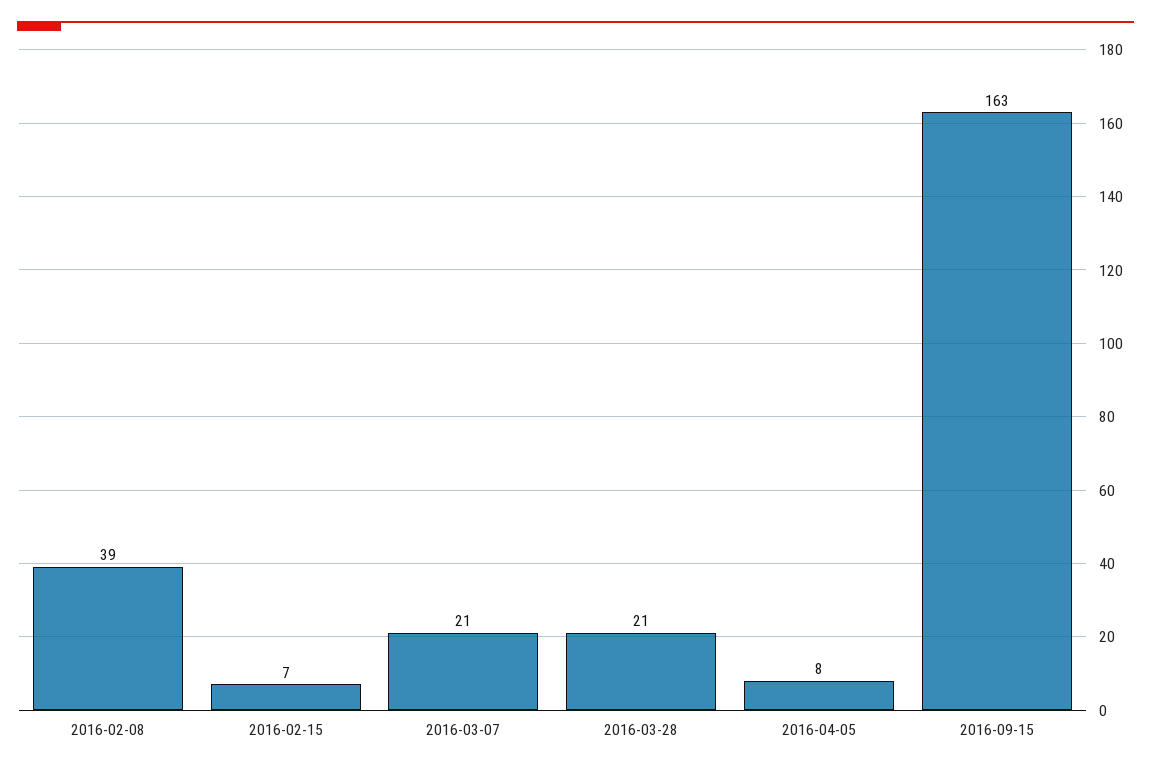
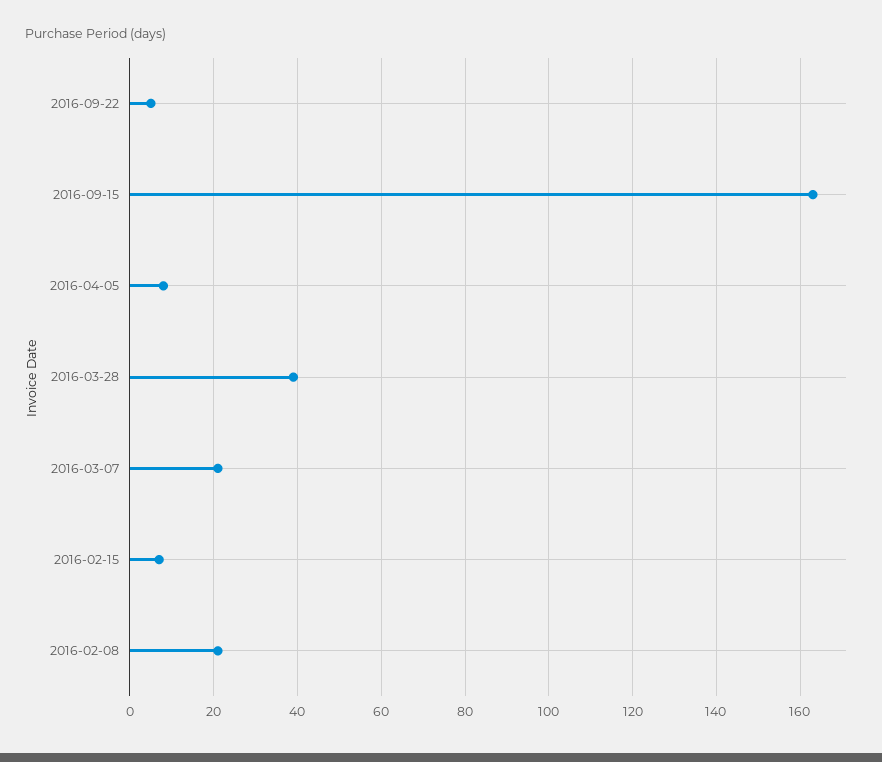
2016-02-08: 39 -> 20
2016-03-28: 21 -> 40
2016-09-22: none -> 5

